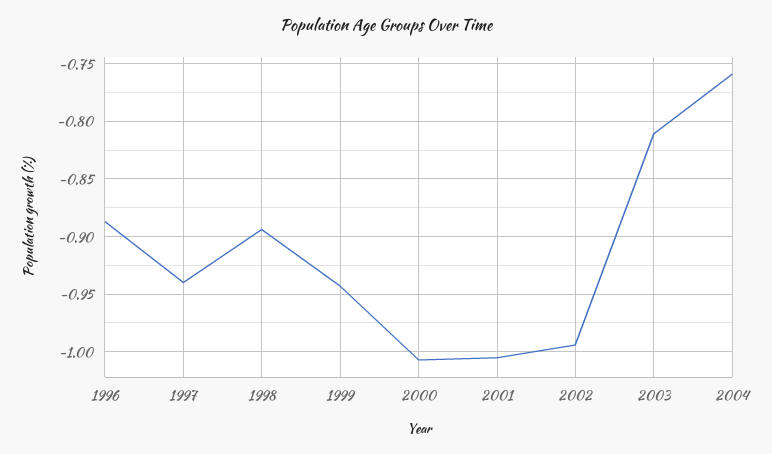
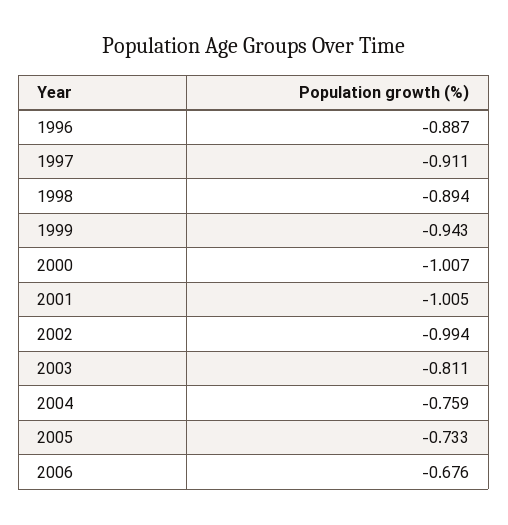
1997: -0.94 -> -0.911
2005: none -> -0.733
2006: none -> -0.676

